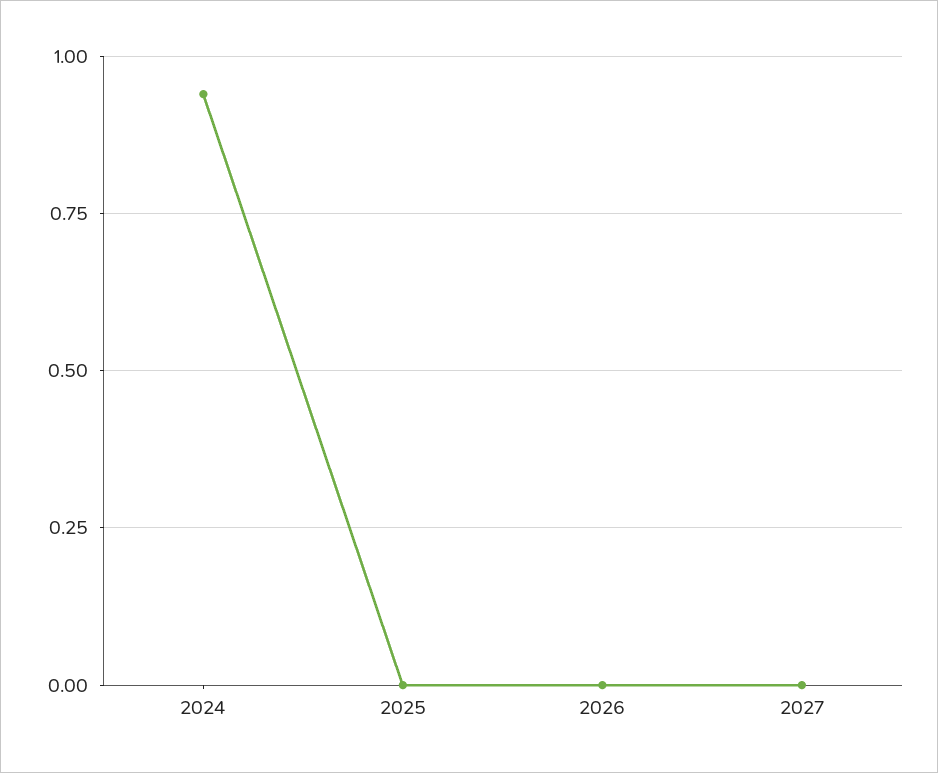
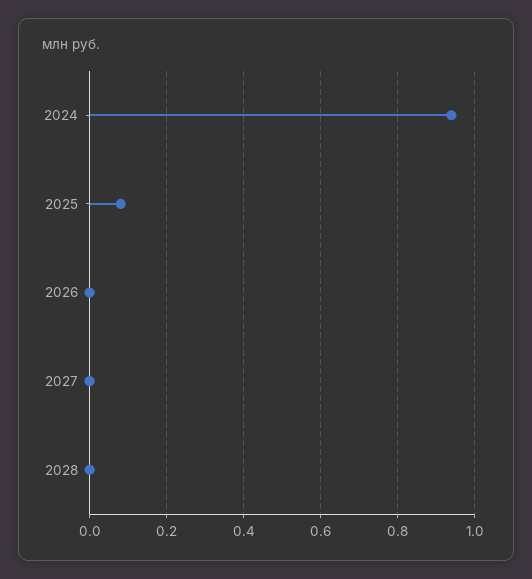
2025: 0 -> 0.08
2028: none -> 0

